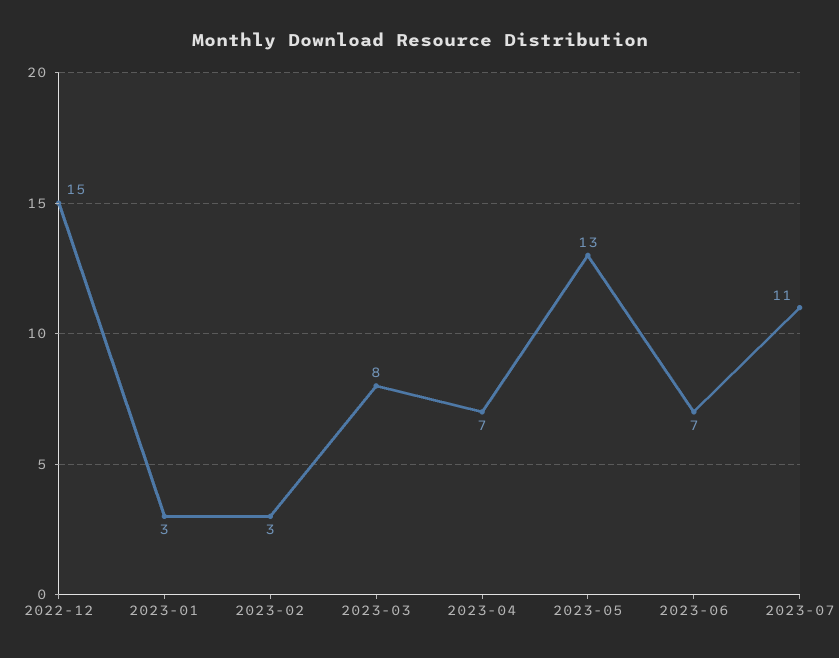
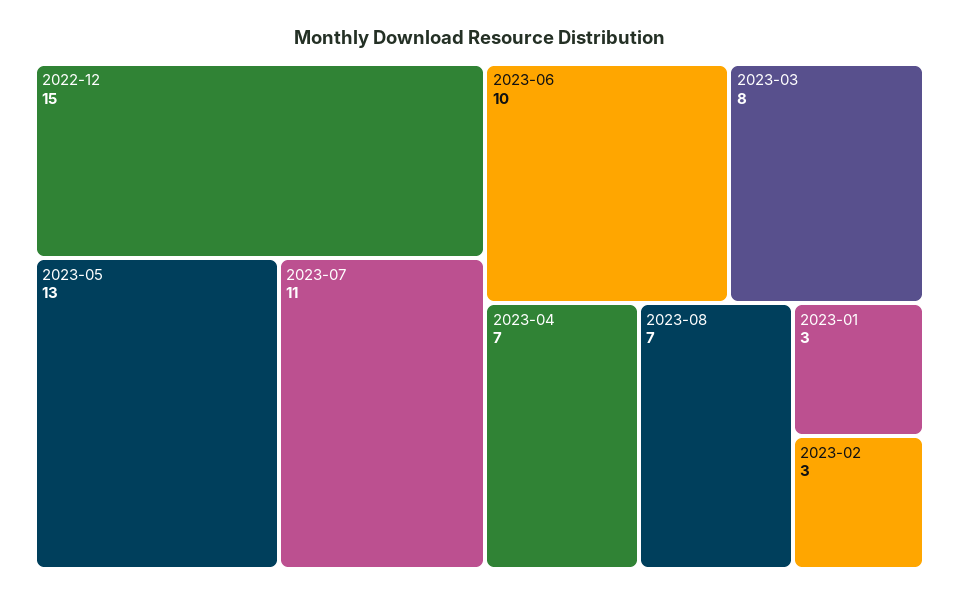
2023-06: 7 -> 10
2023-08: none -> 7

